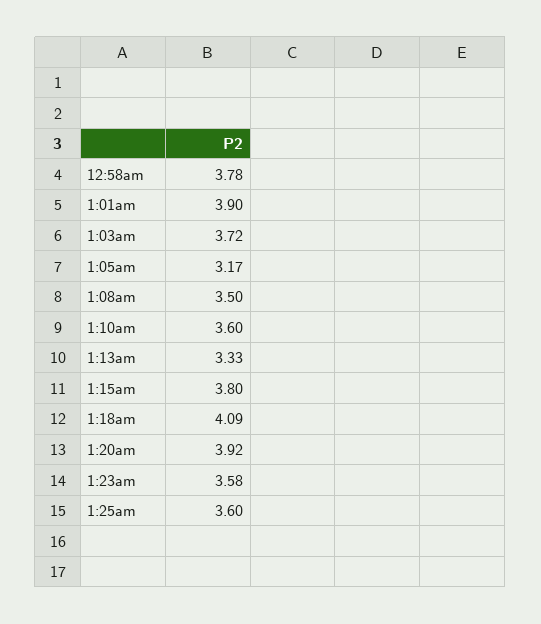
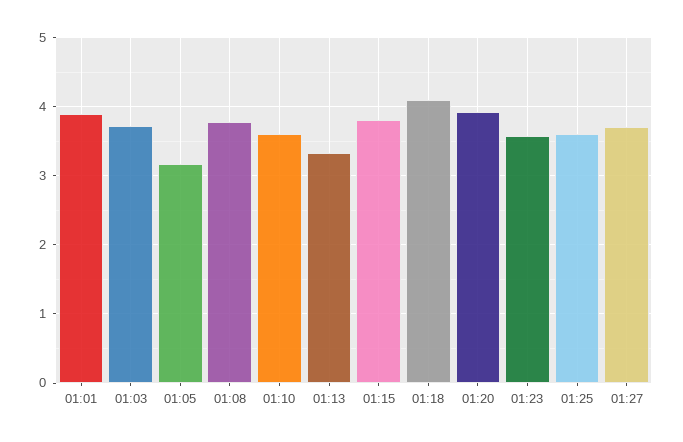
12:58am: 3.78 -> none
1:08am: 3.5 -> 3.8
01:27: none -> 3.7

